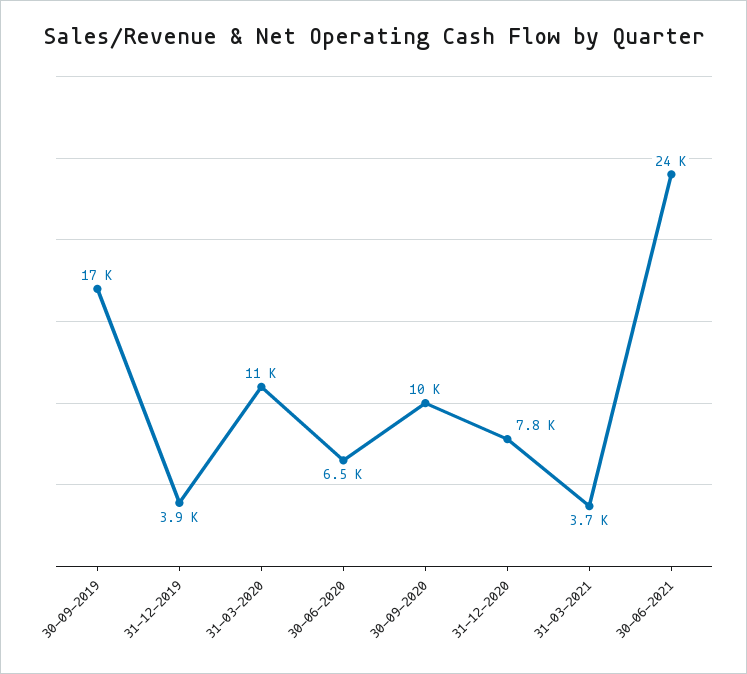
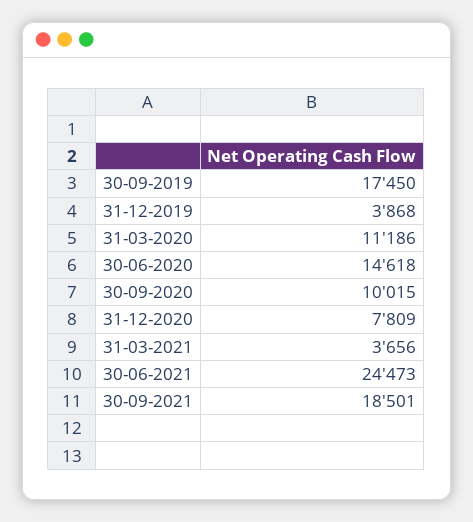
30-06-2020: 6500 -> 14618
30-09-2021: none -> 18501

